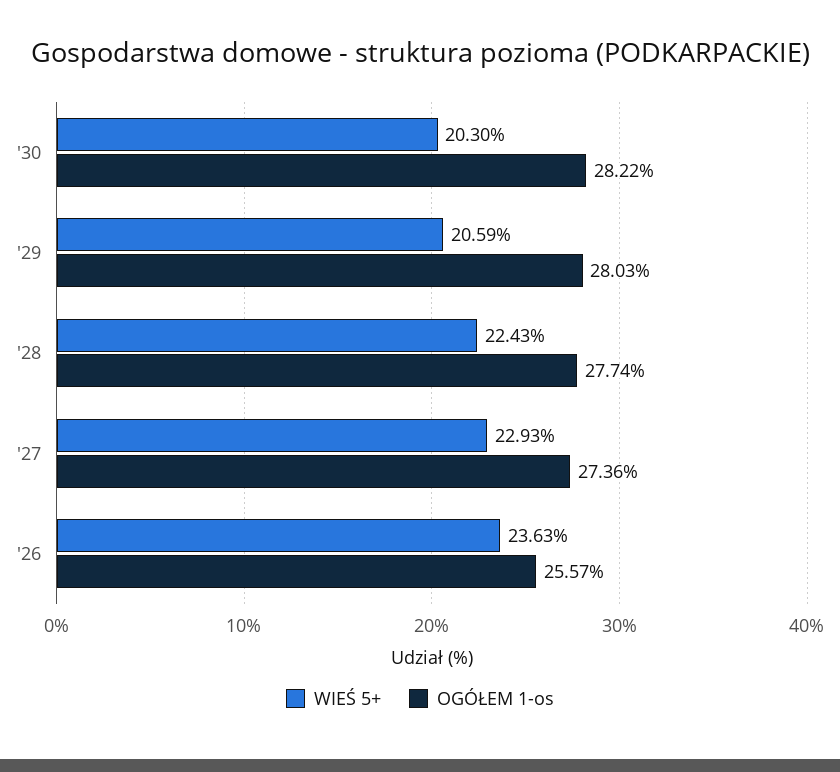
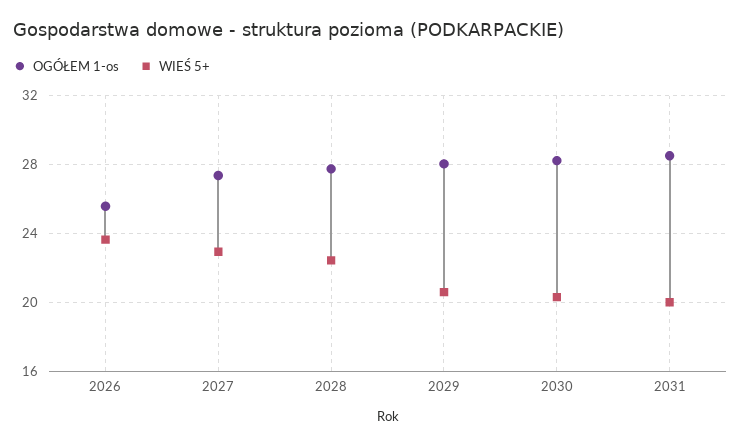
OGÓŁEM 1-os, 2031: none -> 28.5
WIEŚ 5+, 2031: none -> 20

